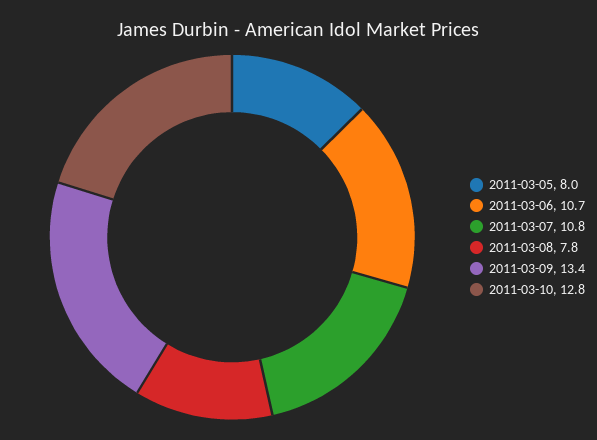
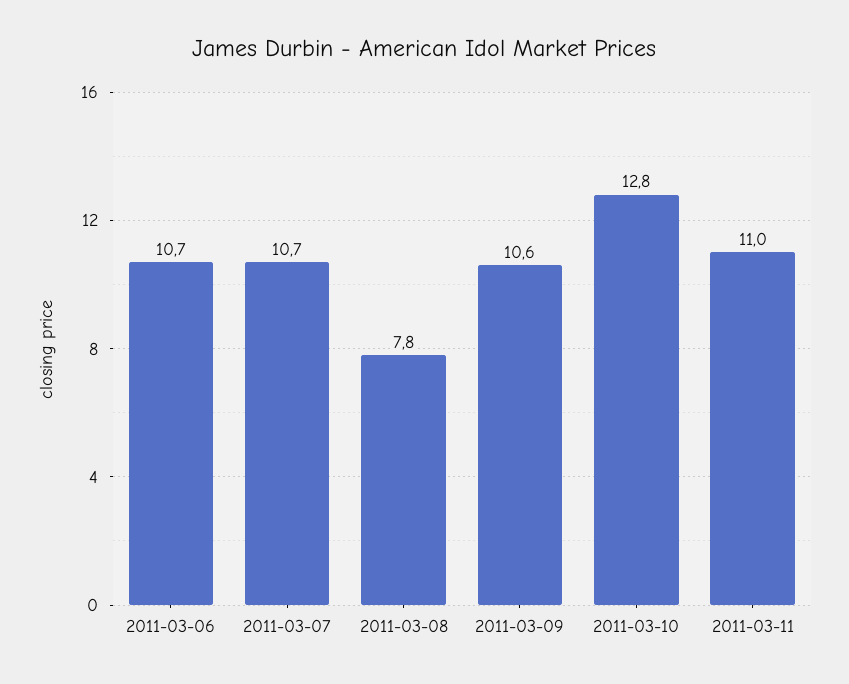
2011-03-05: 8 -> none
2011-03-07: 10.8 -> 10.7
2011-03-09: 13.4 -> 10.6
2011-03-11: none -> 11

